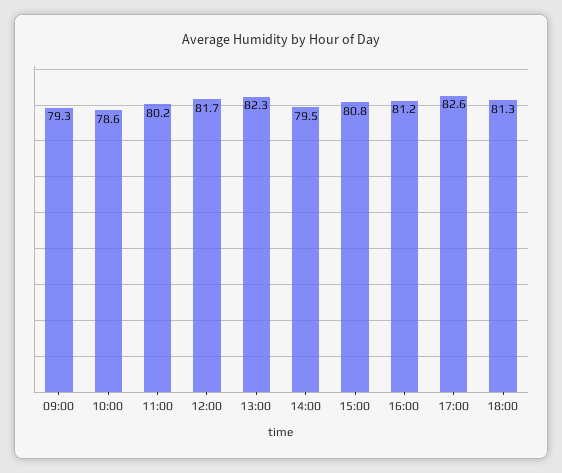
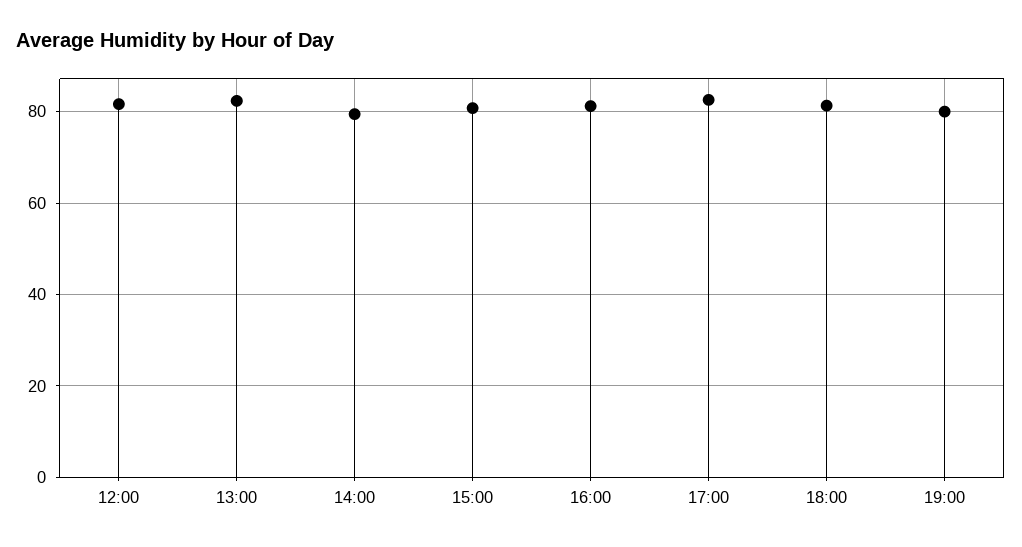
09:00: 79.3 -> none
10:00: 78.6 -> none
11:00: 80.2 -> none
19:00: none -> 80

